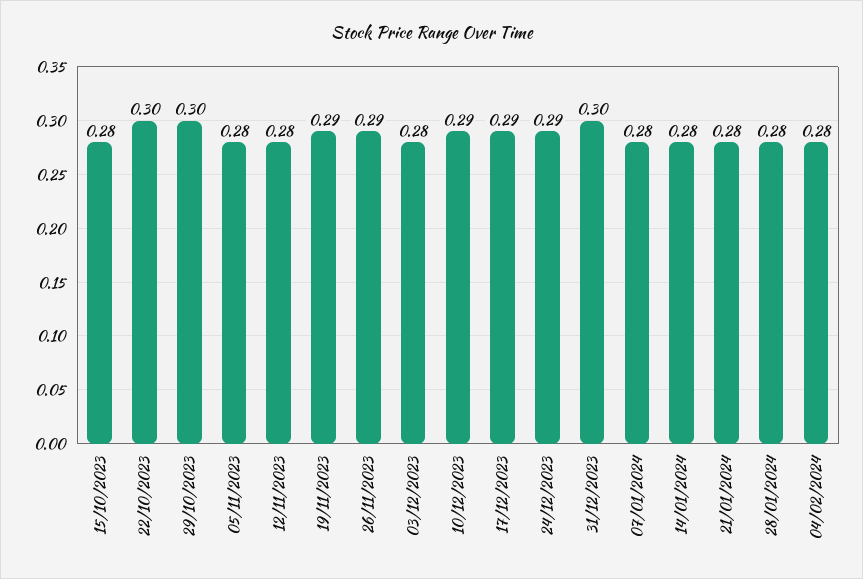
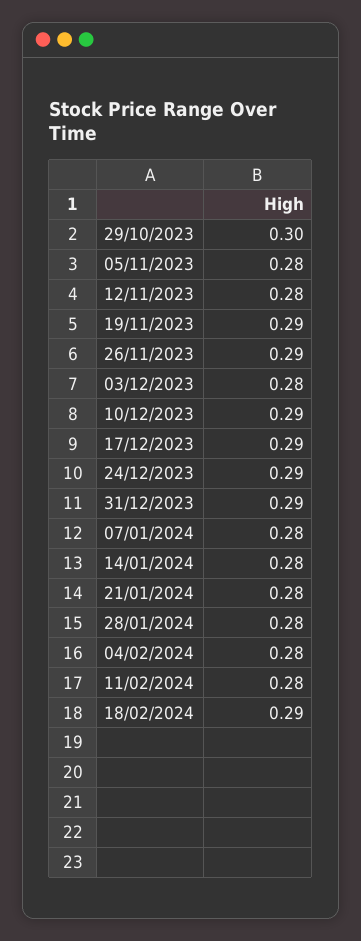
15/10/2023: 0.28 -> none
22/10/2023: 0.3 -> none
31/12/2023: 0.3 -> 0.29
11/02/2024: none -> 0.28
18/02/2024: none -> 0.29

